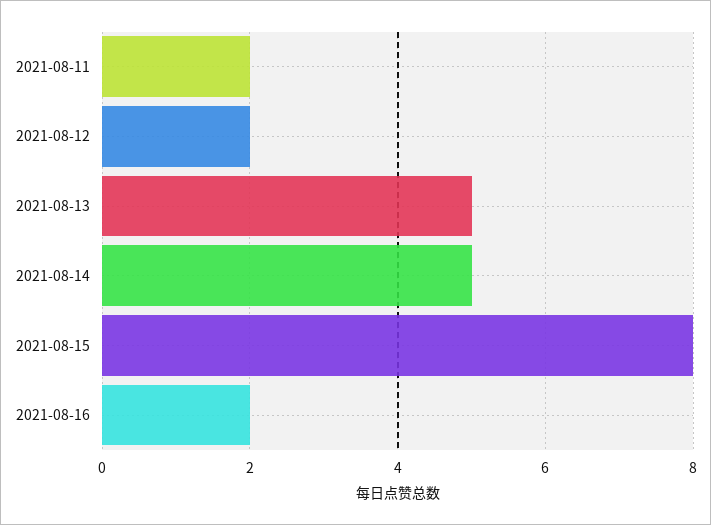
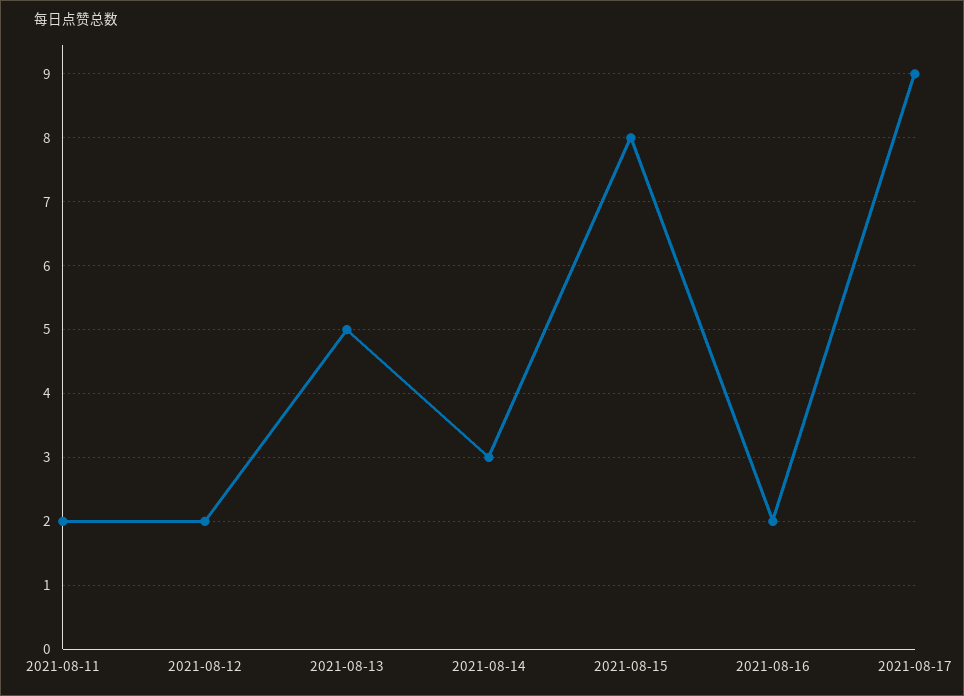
2021-08-14: 5 -> 3
2021-08-17: none -> 9

